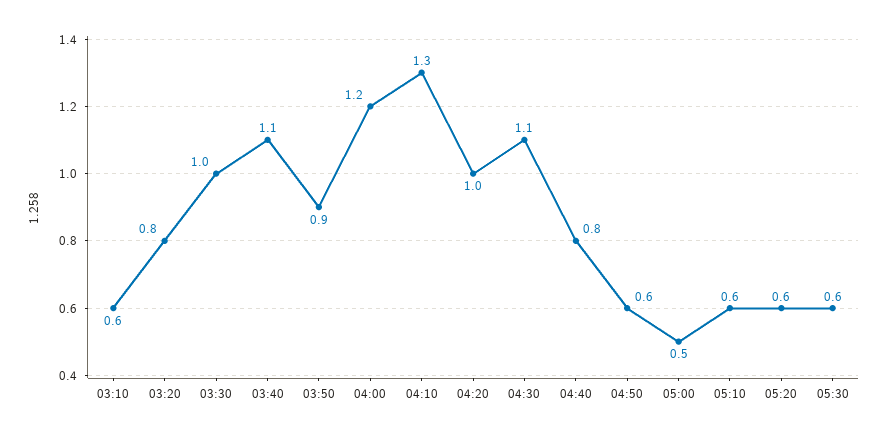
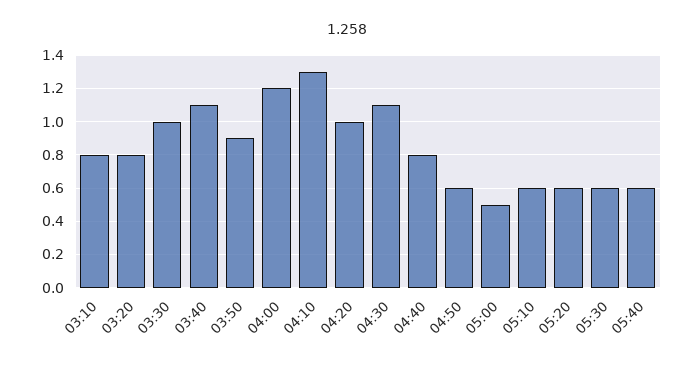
03:10: 0.6 -> 0.8
05:40: none -> 0.6

